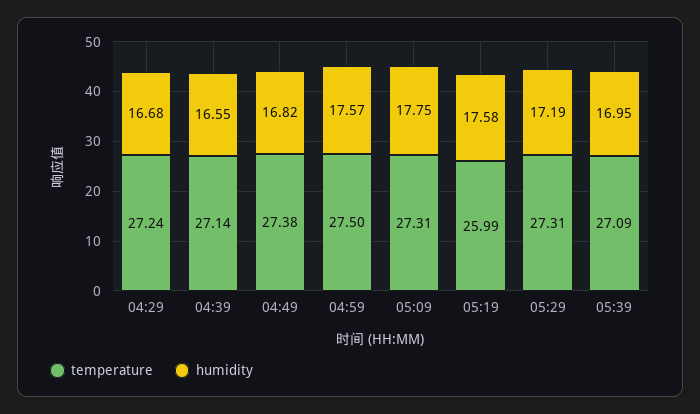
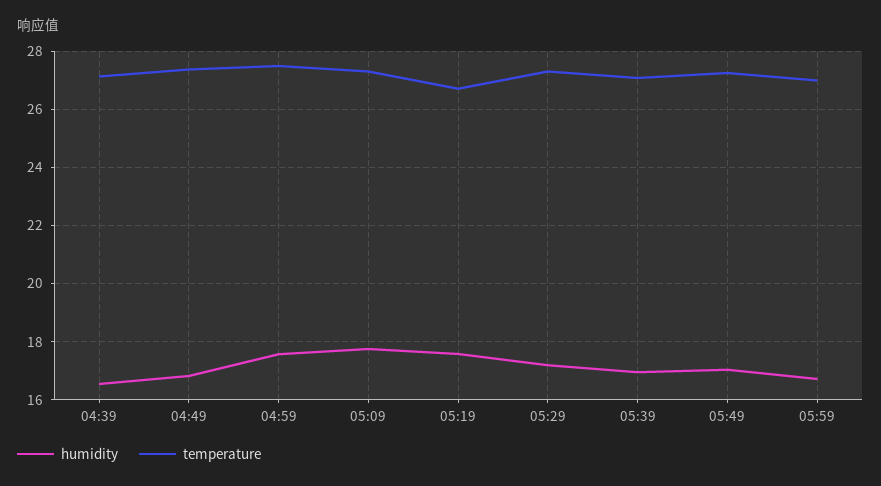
temperature, 04:29: 27.24 -> none
humidity, 04:29: 16.68 -> none
temperature, 05:19: 25.99 -> 26.75
humidity, 05:49: none -> 17
temperature, 05:49: none -> 27.25
humidity, 05:59: none -> 16.75
temperature, 05:59: none -> 27

